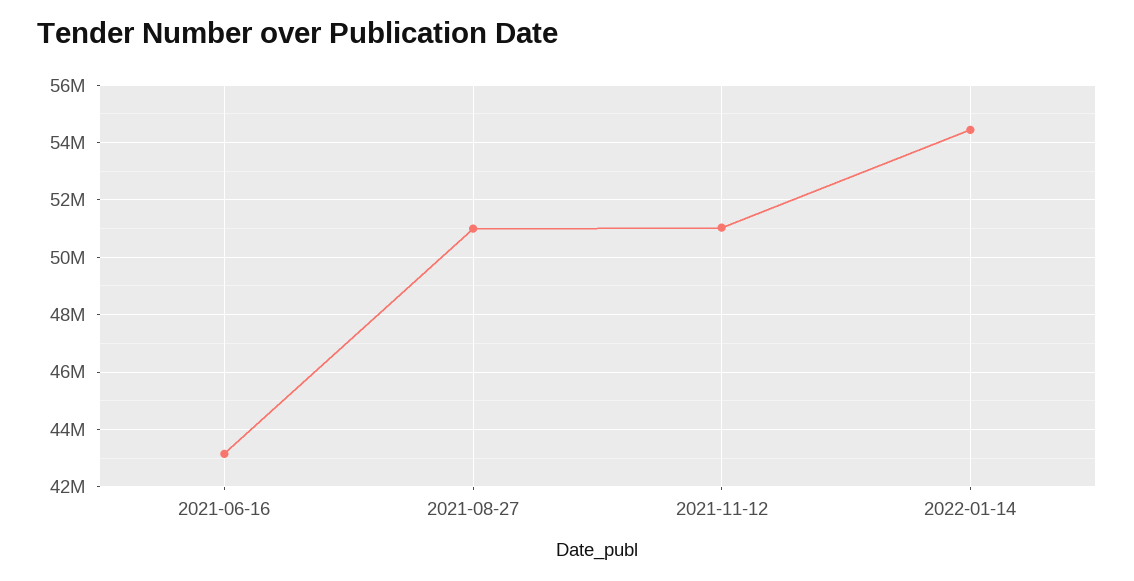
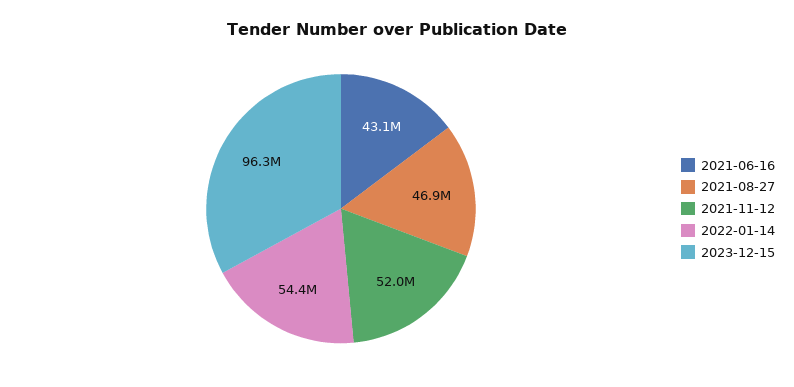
2021-08-27: 51000000 -> 46900000
2021-11-12: 51000000 -> 52000000
2023-12-15: none -> 96300000

